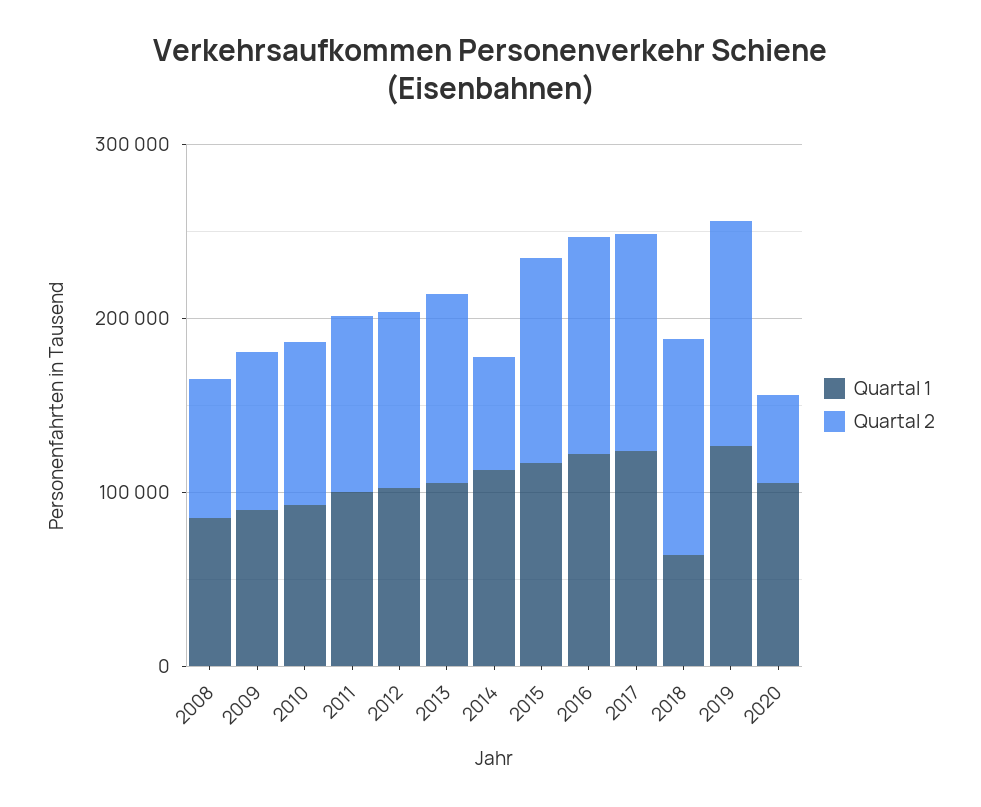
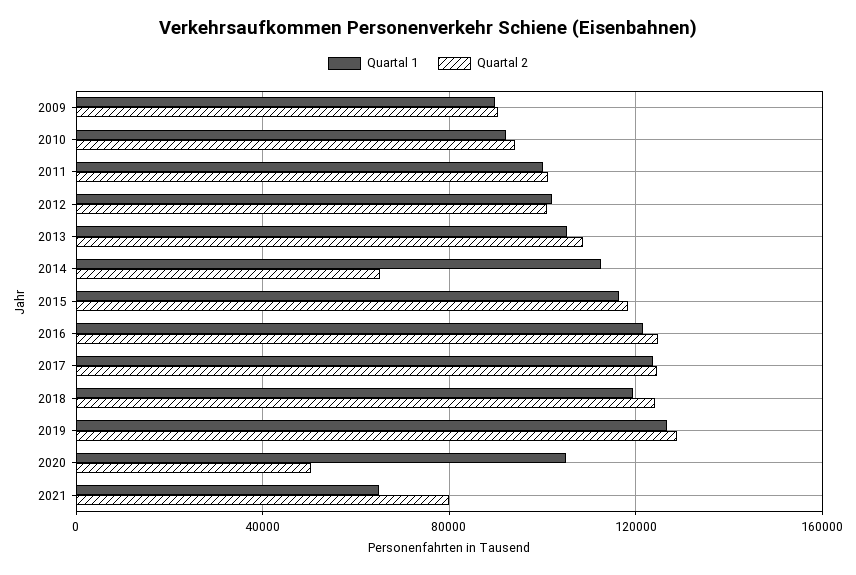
Quartal 1, 2008: 80000 -> none
Quartal 2, 2008: 80000 -> none
Quartal 1, 2018: 60000 -> 120000
Quartal 1, 2021: none -> 65000
Quartal 2, 2021: none -> 80000

